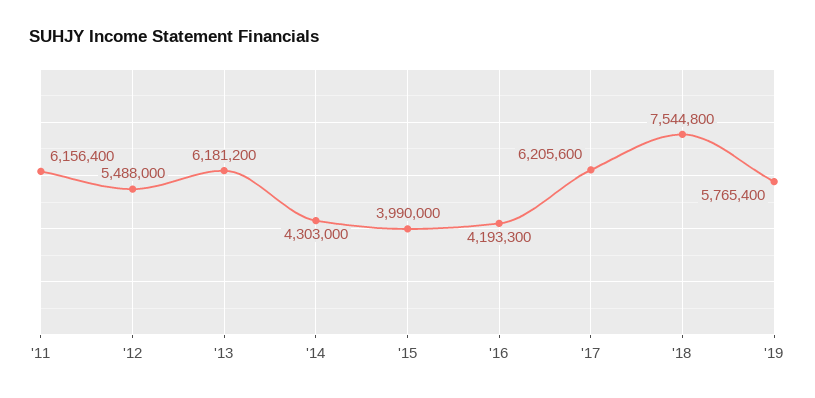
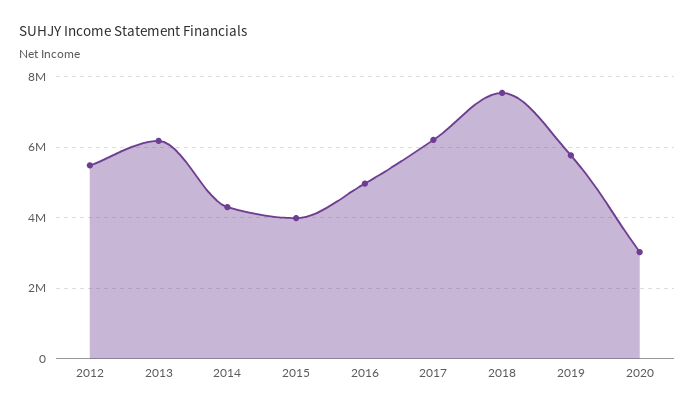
'11: 6156400 -> none
'16: 4193300 -> 5000000
2020: none -> 3000000

